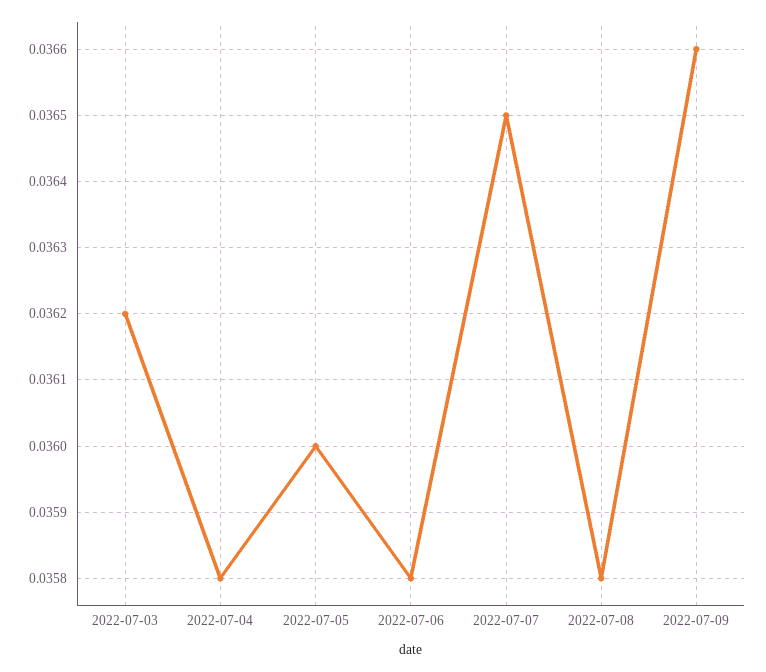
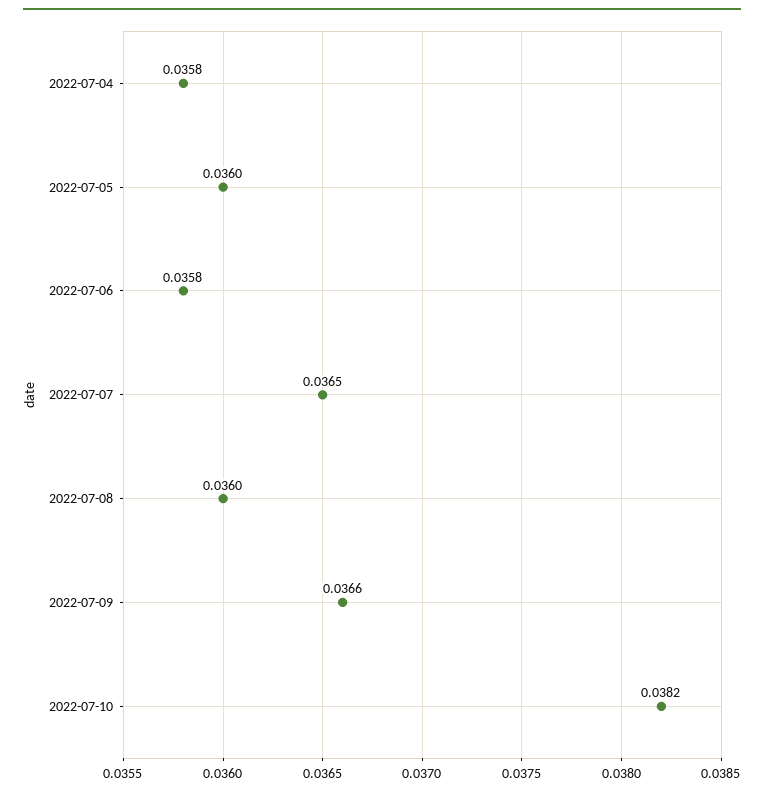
2022-07-03: 0.0362 -> none
2022-07-08: 0.0358 -> 0.036
2022-07-10: none -> 0.0382

